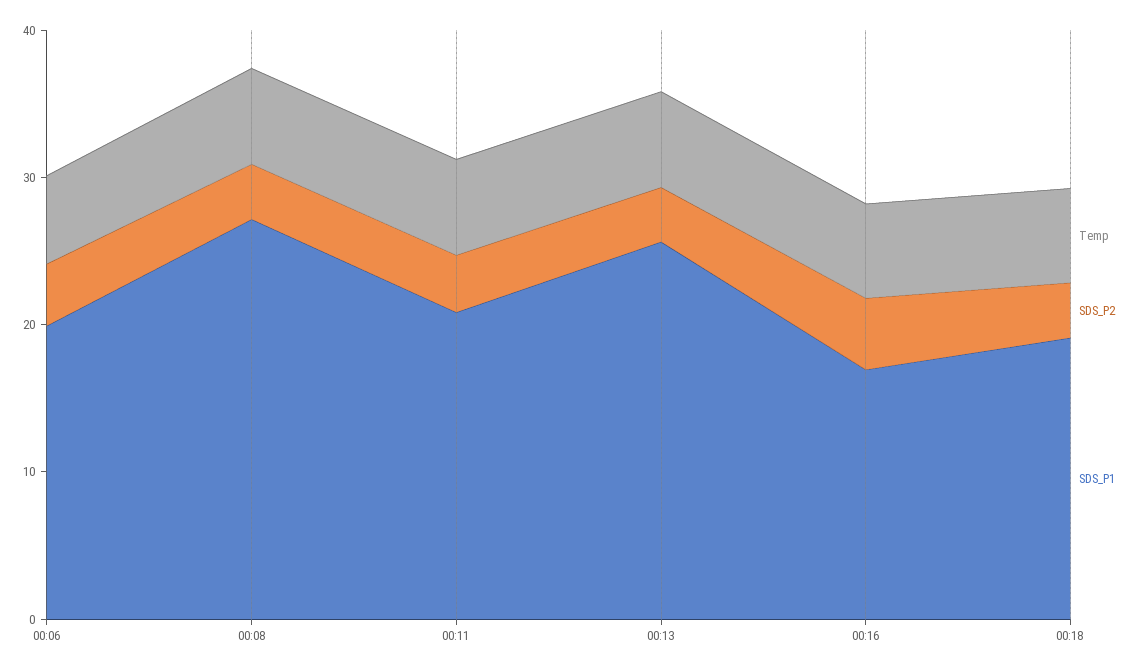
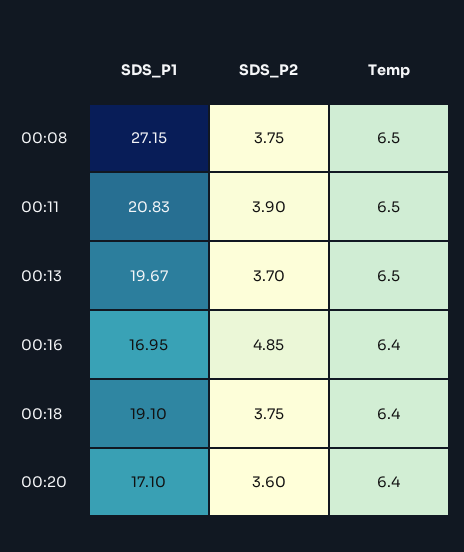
Temp, 00:06: 6 -> none
SDS_P2, 00:06: 4 -> none
SDS_P1, 00:06: 20 -> none
SDS_P1, 00:13: 26 -> 19.67
SDS_P1, 00:20: none -> 17.1
SDS_P2, 00:20: none -> 3.6
Temp, 00:20: none -> 6.4

